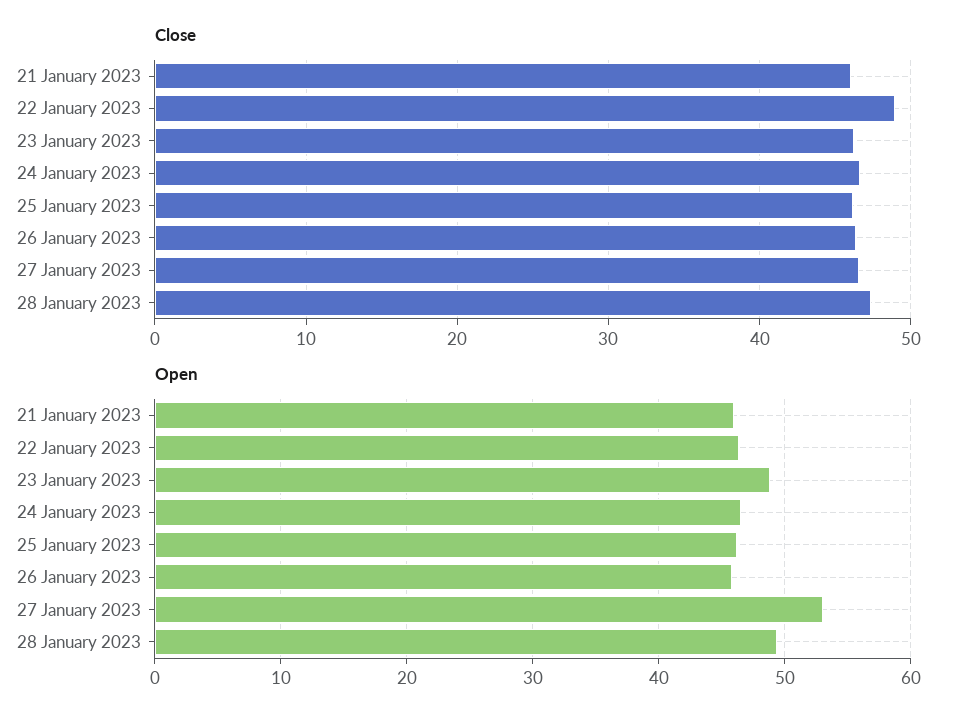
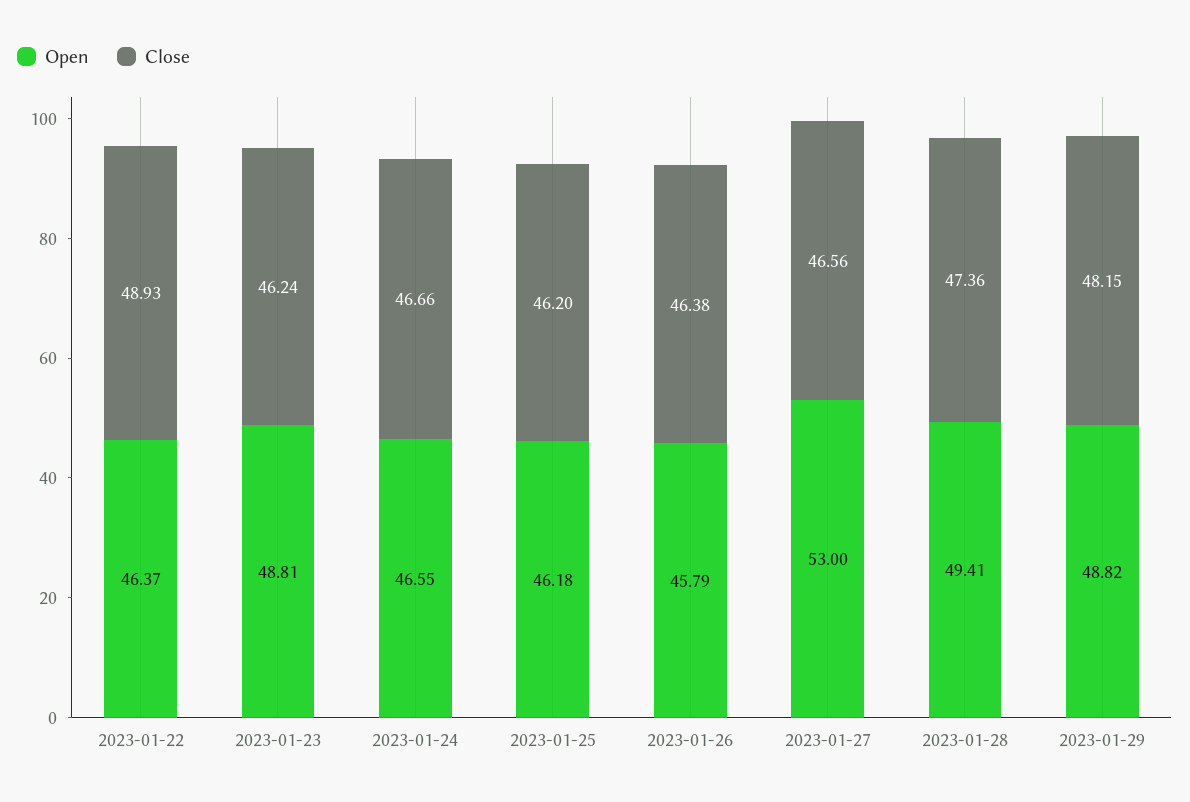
Close, 21 January 2023: 46 -> none
Open, 21 January 2023: 46 -> none
Open, 2023-01-29: none -> 48.82
Close, 2023-01-29: none -> 48.15

